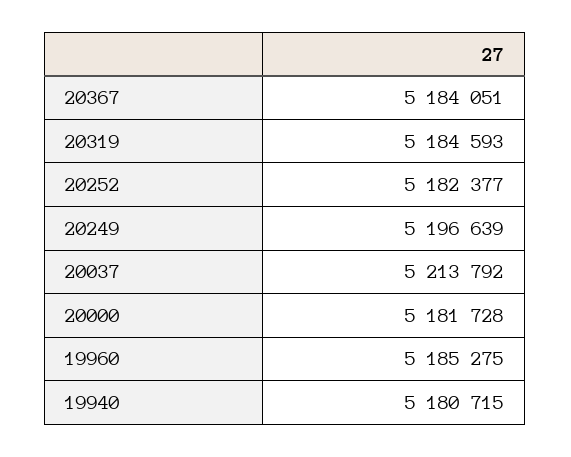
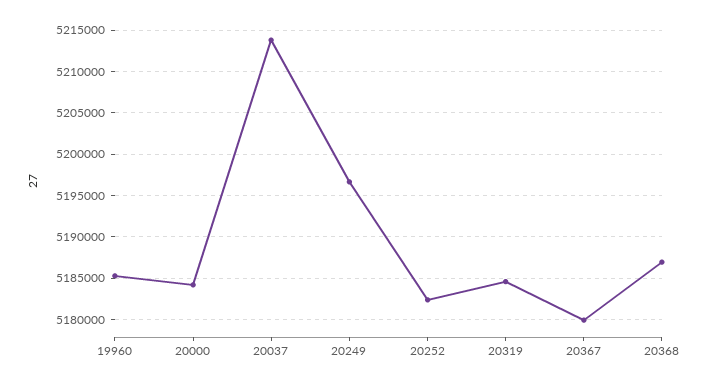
20367: 5184051 -> 5180000
20000: 5181728 -> 5184000
19940: 5180715 -> none
20368: none -> 5187000

